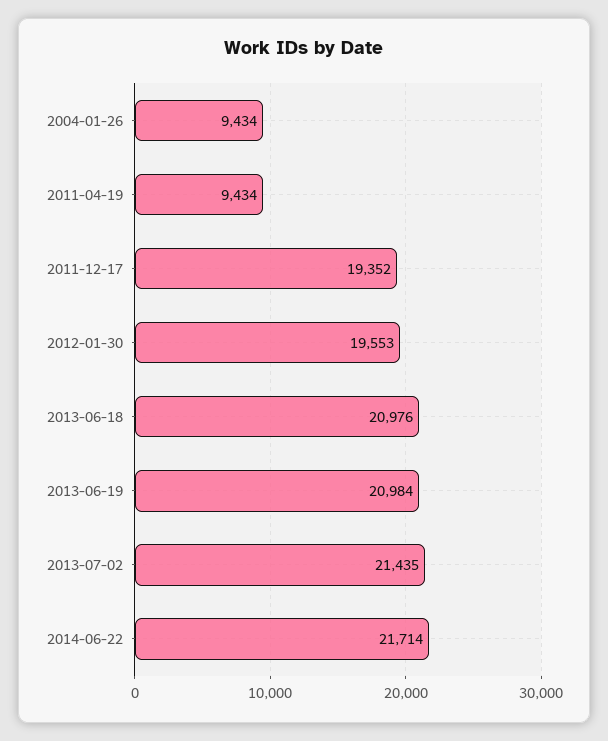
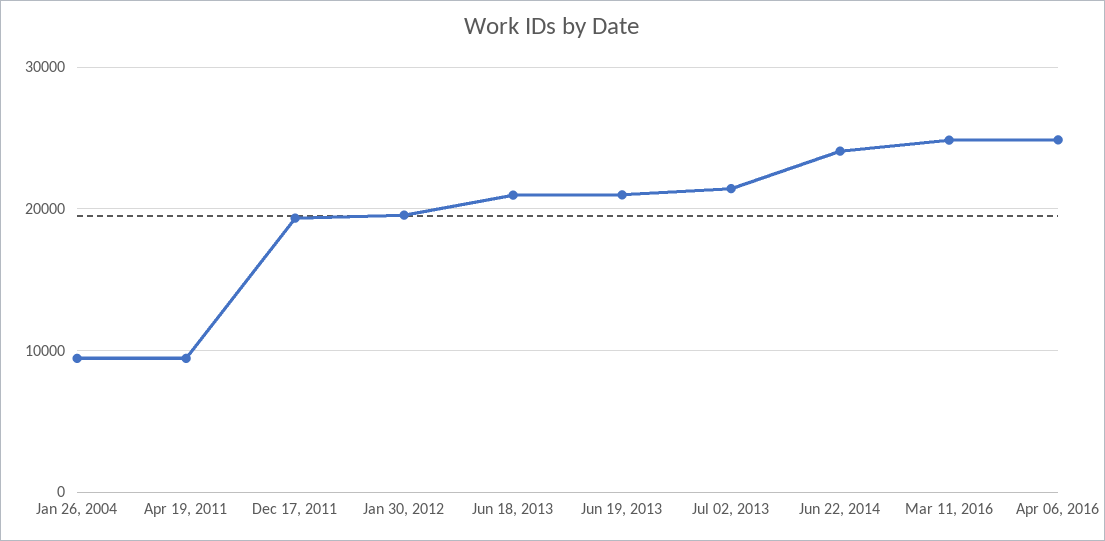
2014-06-22: 21714 -> 24000
Mar 11, 2016: none -> 25000
Apr 06, 2016: none -> 25000

